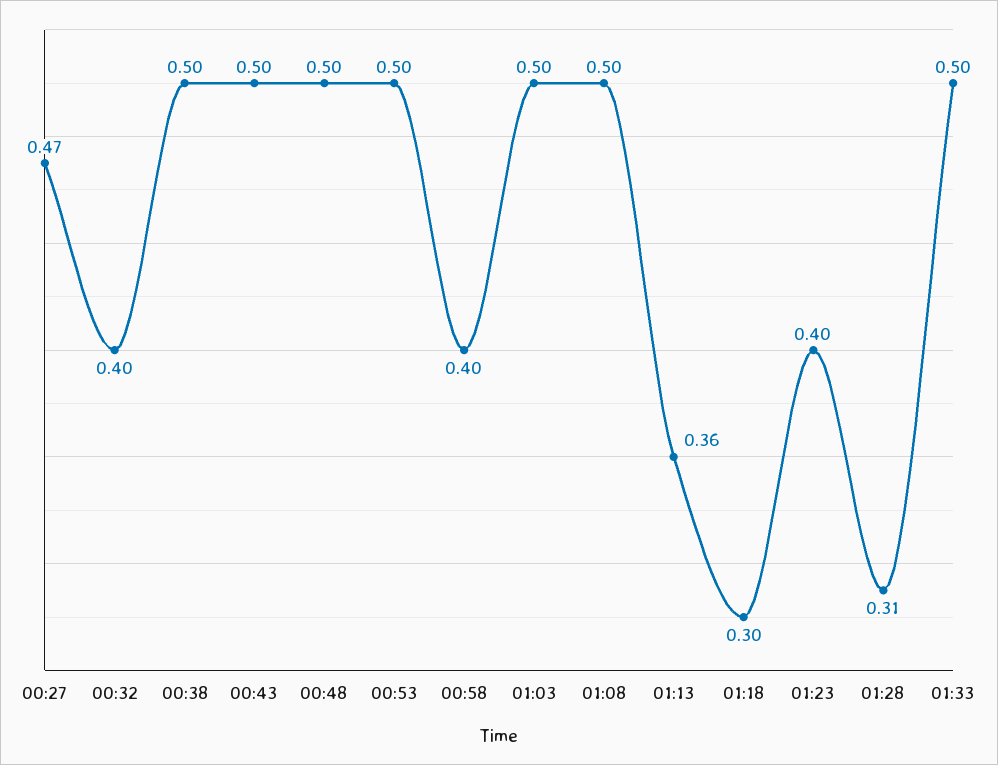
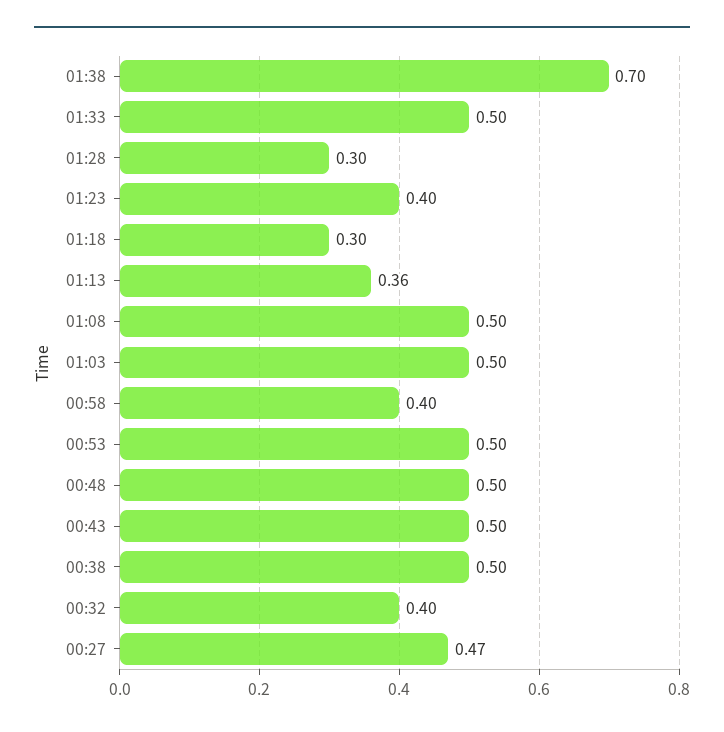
01:28: 0.31 -> 0.3
01:38: none -> 0.7

